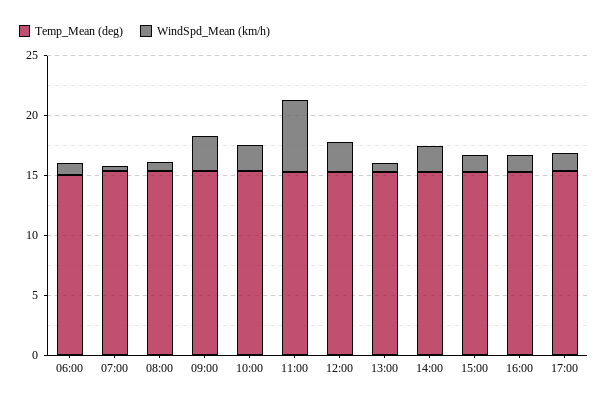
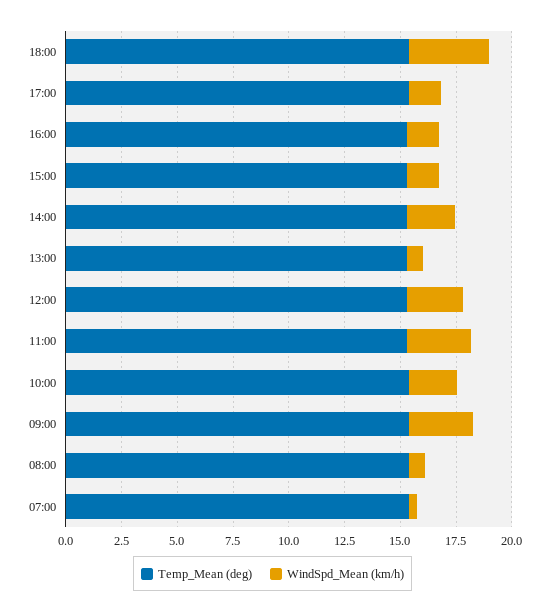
Temp_Mean (deg), 06:00: 15 -> none
WindSpd_Mean (km/h), 06:00: 1 -> none
WindSpd_Mean (km/h), 11:00: 6 -> 3
Temp_Mean (deg), 18:00: none -> 15.5
WindSpd_Mean (km/h), 18:00: none -> 3.5

